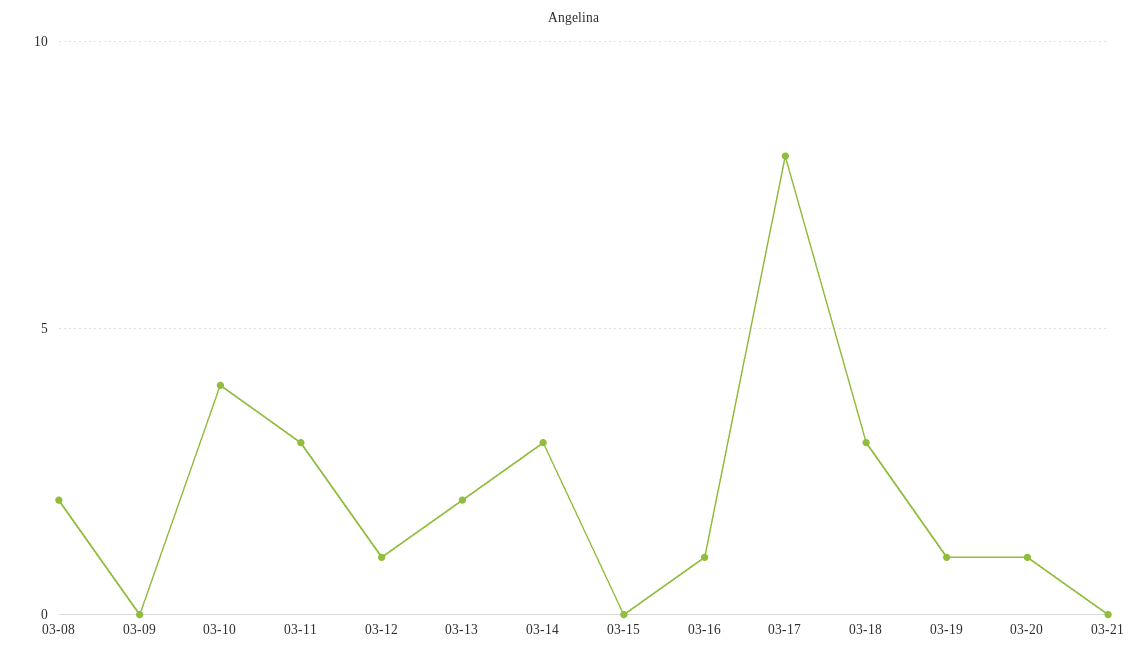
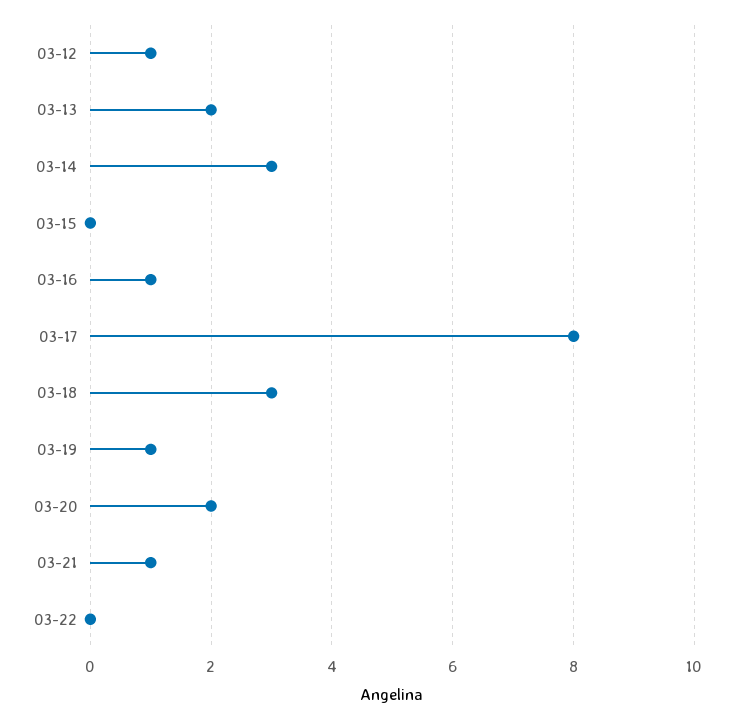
03-08: 2 -> none
03-09: 0 -> none
03-10: 4 -> none
03-11: 3 -> none
03-20: 1 -> 2
03-21: 0 -> 1
03-22: none -> 0

